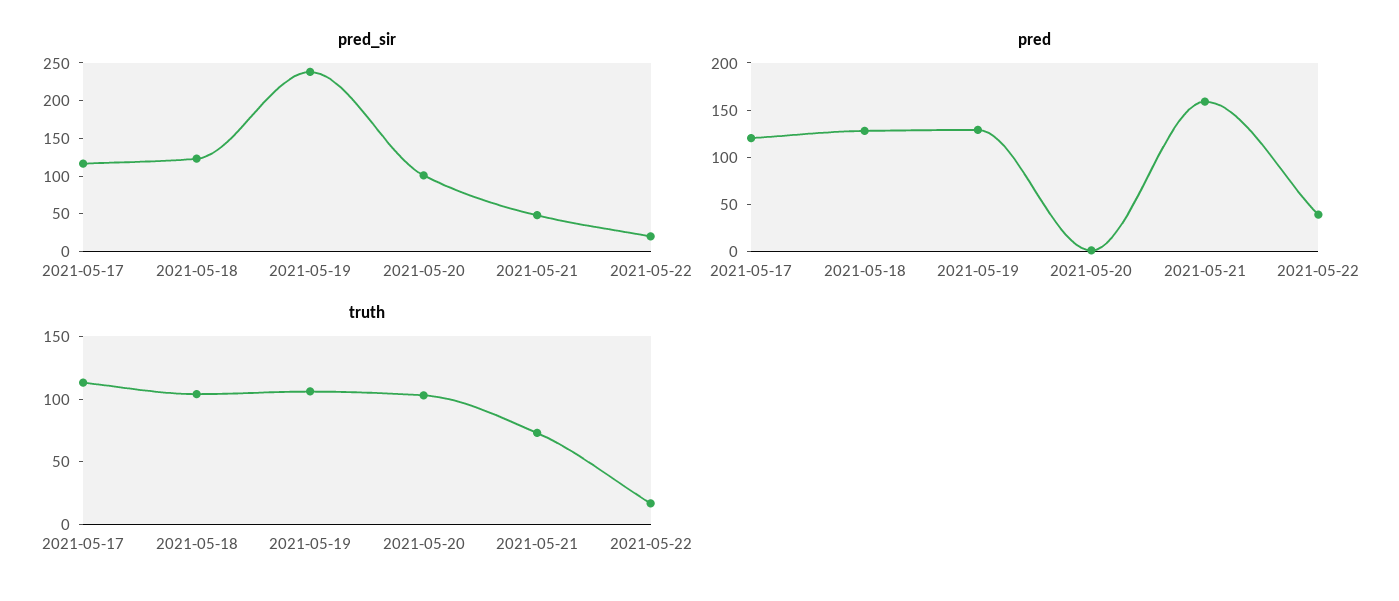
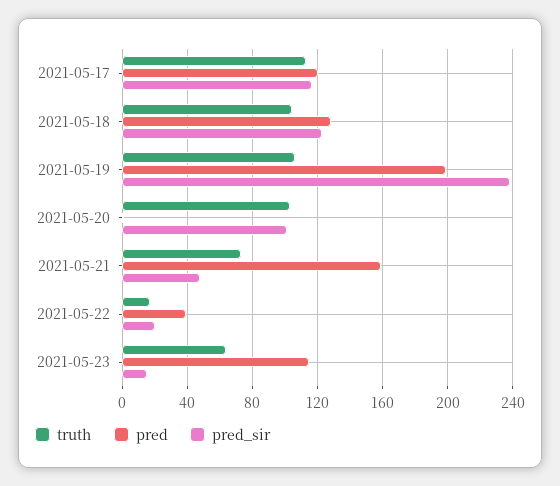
pred, 2021-05-19: 130 -> 200
truth, 2021-05-23: none -> 65
pred, 2021-05-23: none -> 115
pred_sir, 2021-05-23: none -> 15

